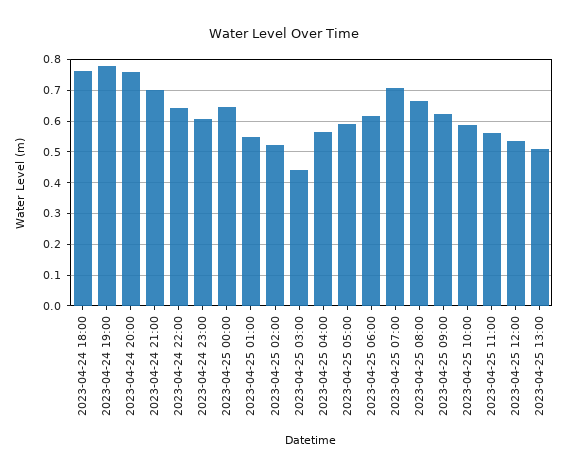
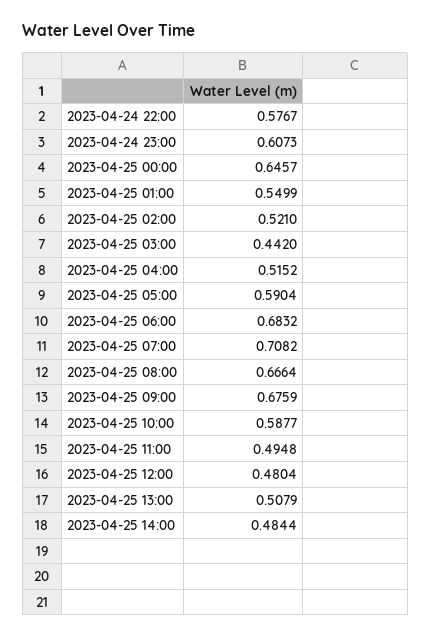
2023-04-24 18:00: 0.76 -> none
2023-04-24 19:00: 0.78 -> none
2023-04-24 20:00: 0.76 -> none
2023-04-24 21:00: 0.7 -> none
2023-04-24 22:00: 0.64 -> 0.5767
2023-04-25 04:00: 0.56 -> 0.5152
2023-04-25 06:00: 0.62 -> 0.6832
2023-04-25 09:00: 0.62 -> 0.6759
2023-04-25 11:00: 0.56 -> 0.4948
2023-04-25 12:00: 0.54 -> 0.4804
2023-04-25 14:00: none -> 0.4844

